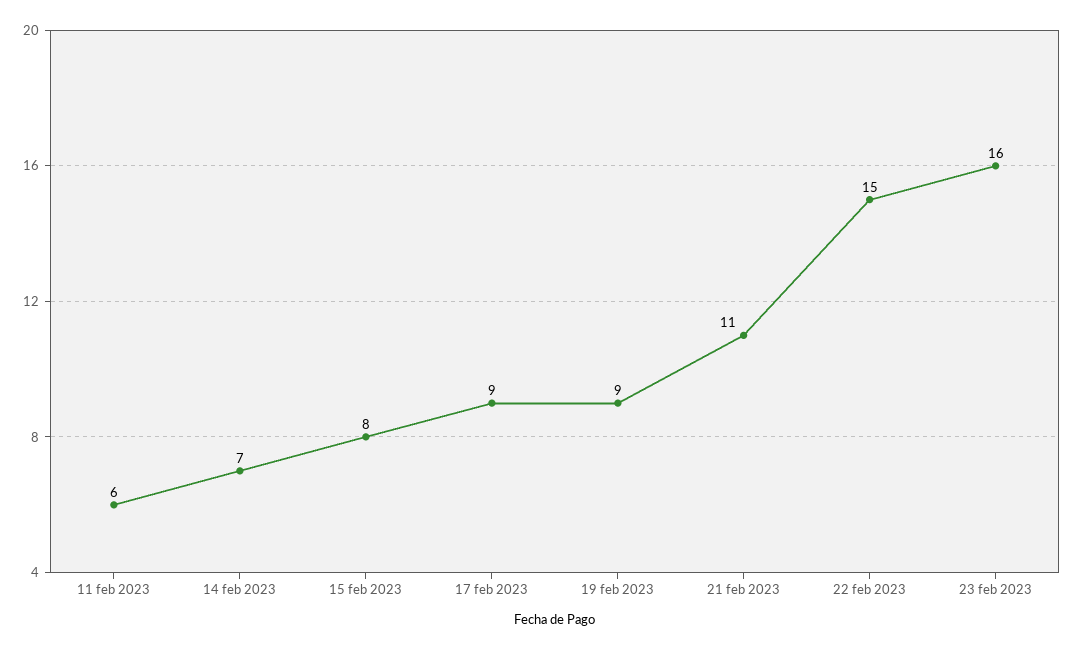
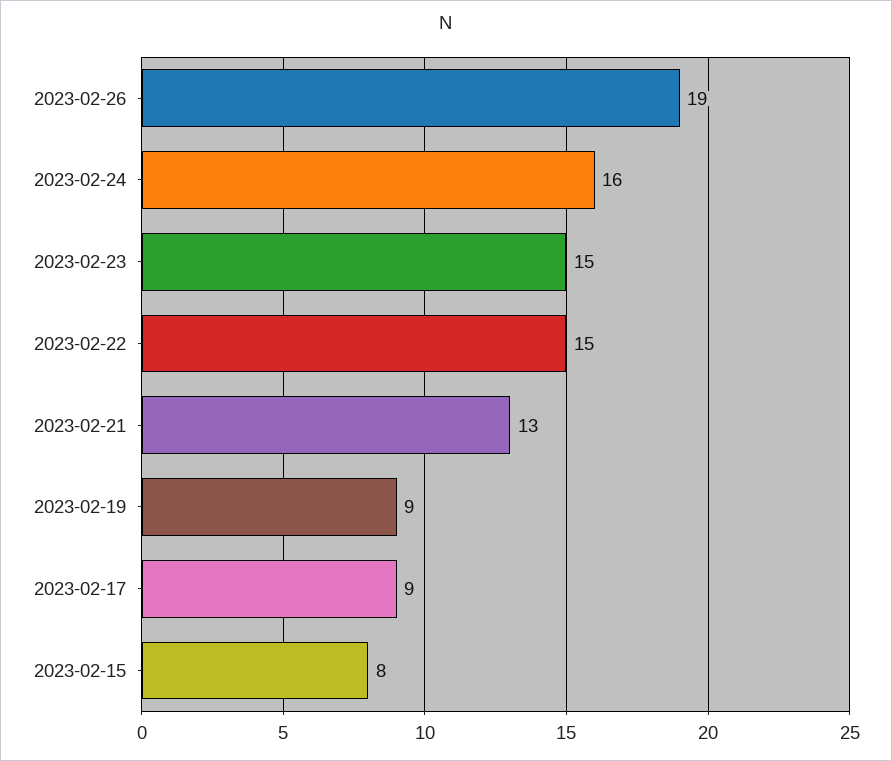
11 feb 2023: 6 -> none
14 feb 2023: 7 -> none
21 feb 2023: 11 -> 13
23 feb 2023: 16 -> 15
2023-02-26: none -> 19
2023-02-24: none -> 16

